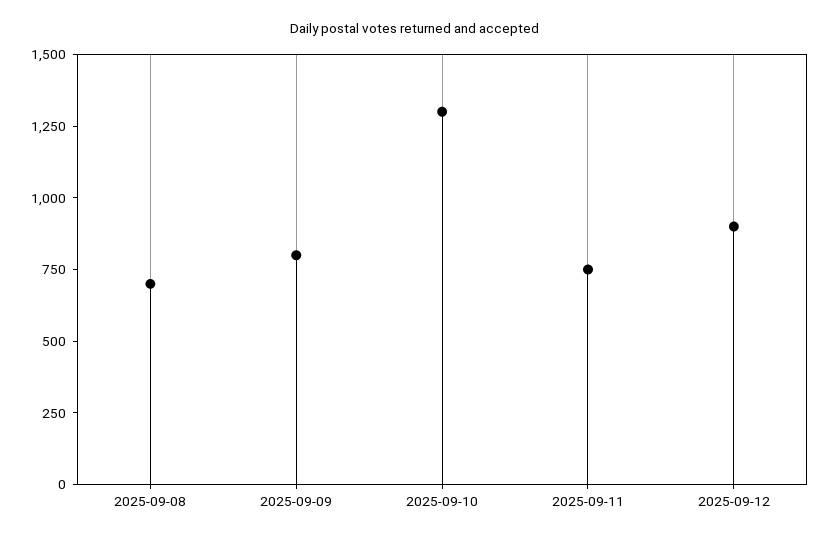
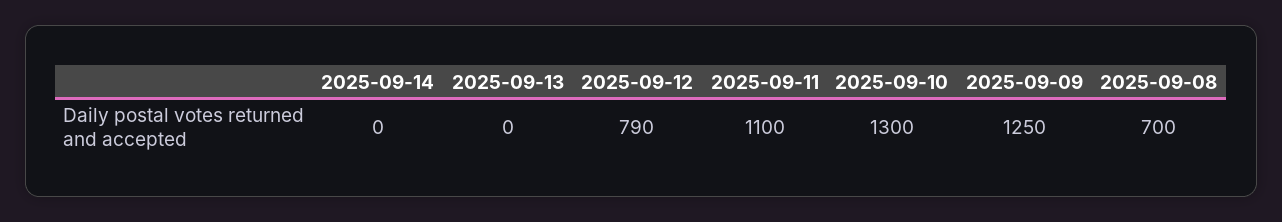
2025-09-09: 800 -> 1250
2025-09-11: 750 -> 1100
2025-09-12: 900 -> 790
2025-09-14: none -> 0
2025-09-13: none -> 0

